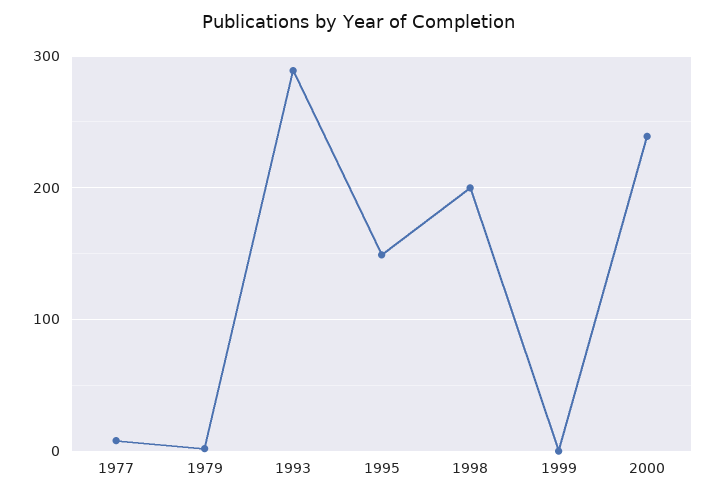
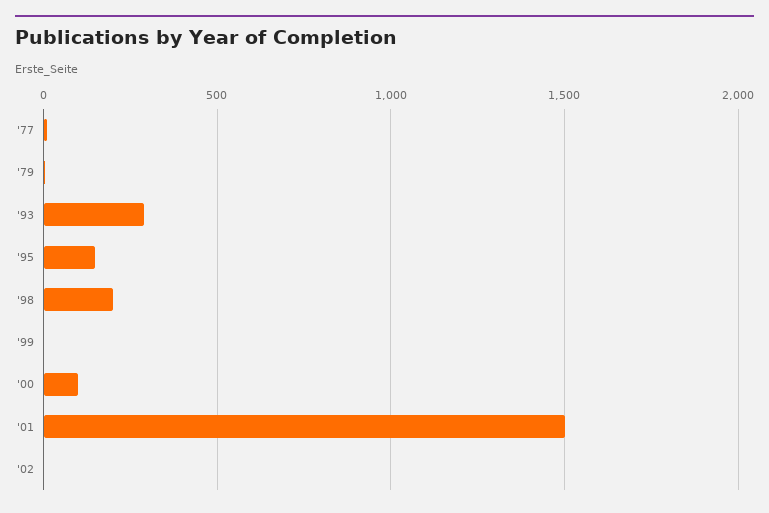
2000: 240 -> 100
'01: none -> 1500
'02: none -> 0

